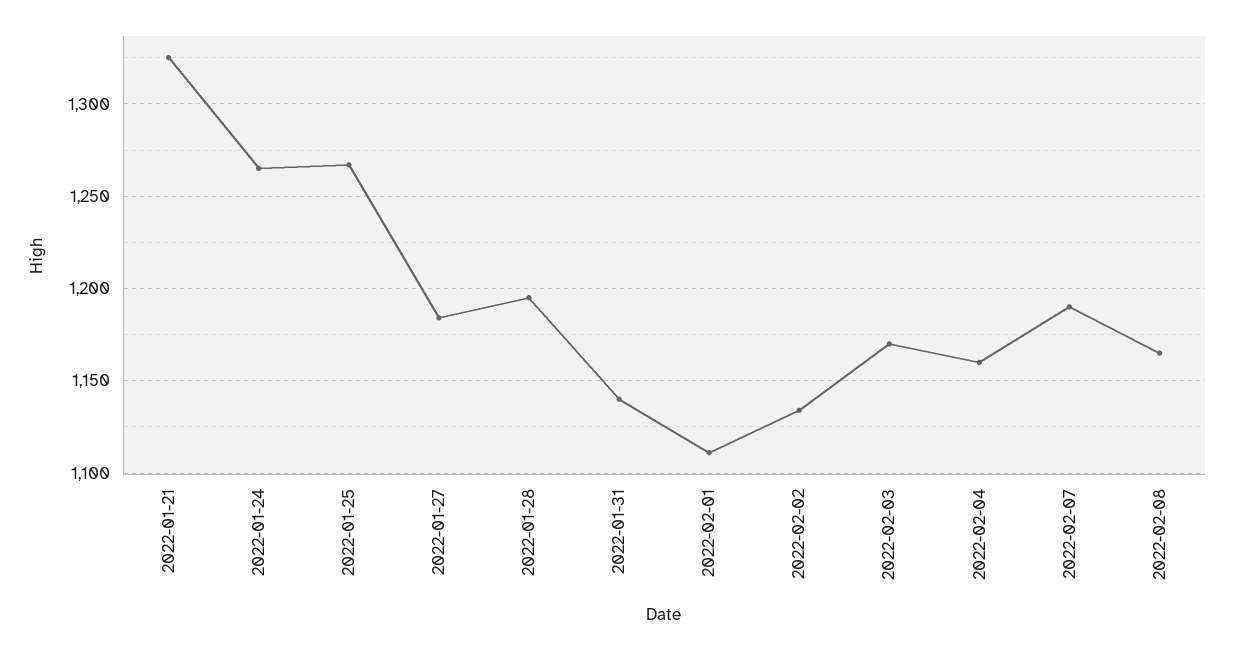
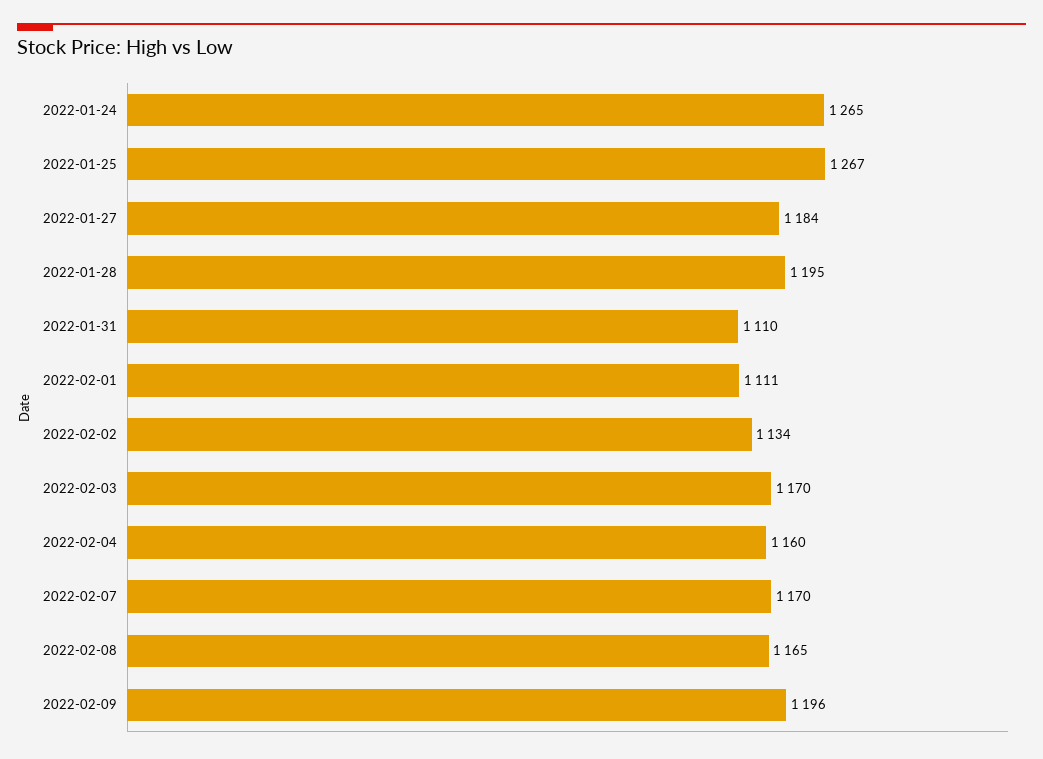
2022-01-21: 1325 -> none
2022-01-31: 1140 -> 1110
2022-02-07: 1190 -> 1170
2022-02-09: none -> 1196

